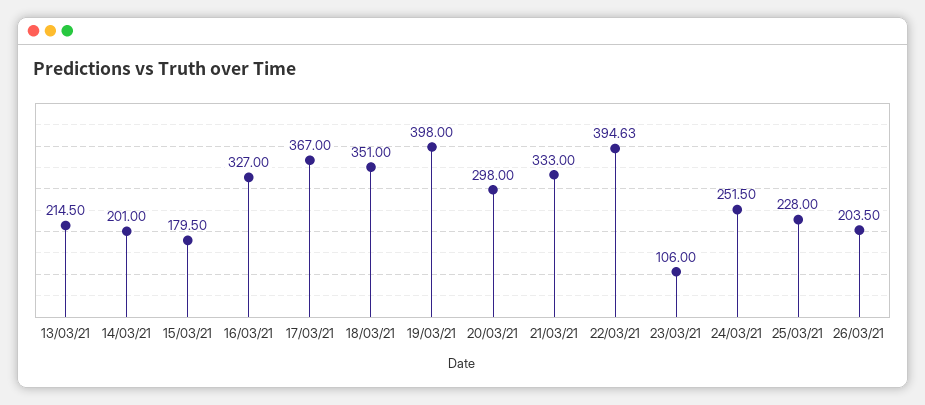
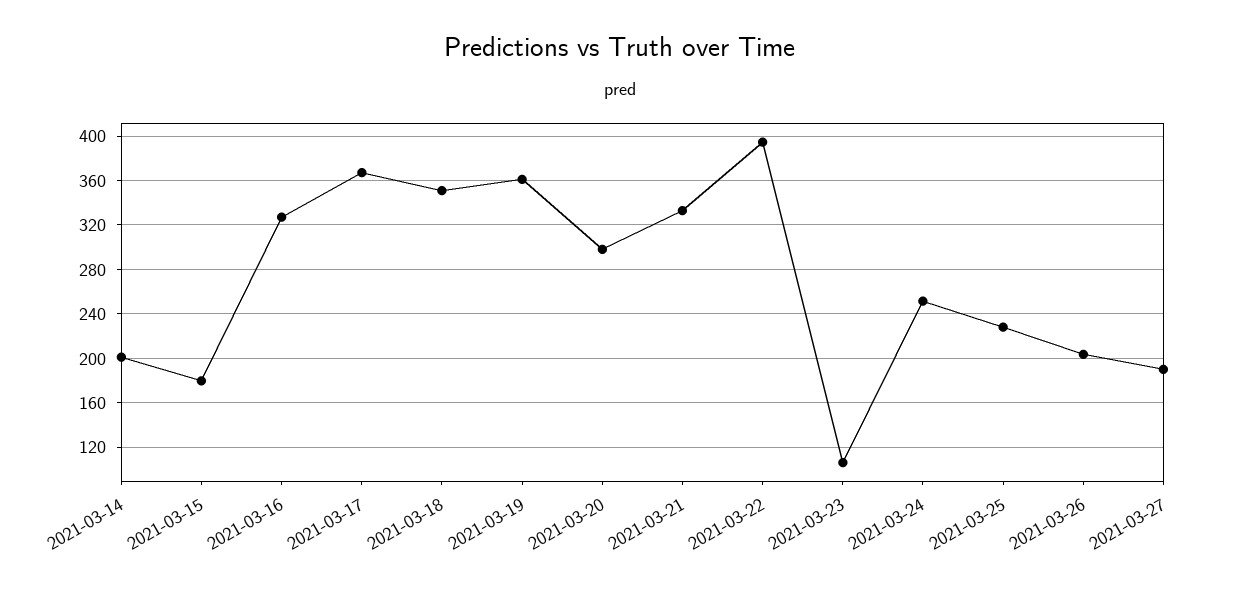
13/03/21: 214.5 -> none
19/03/21: 398 -> 360
2021-03-27: none -> 190

